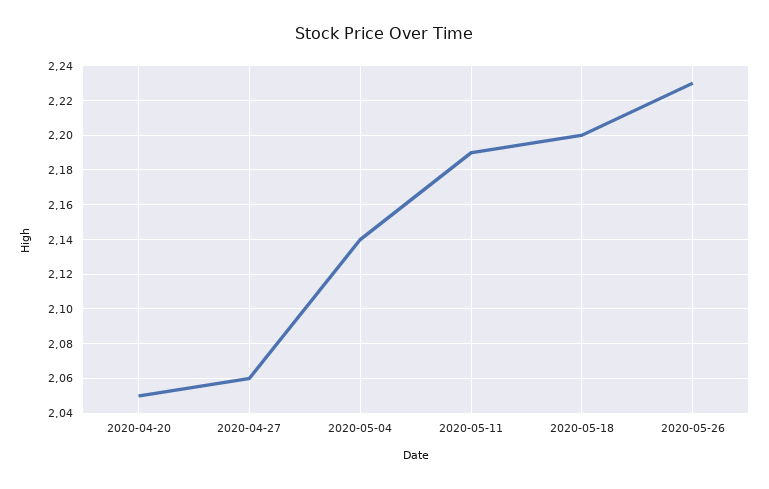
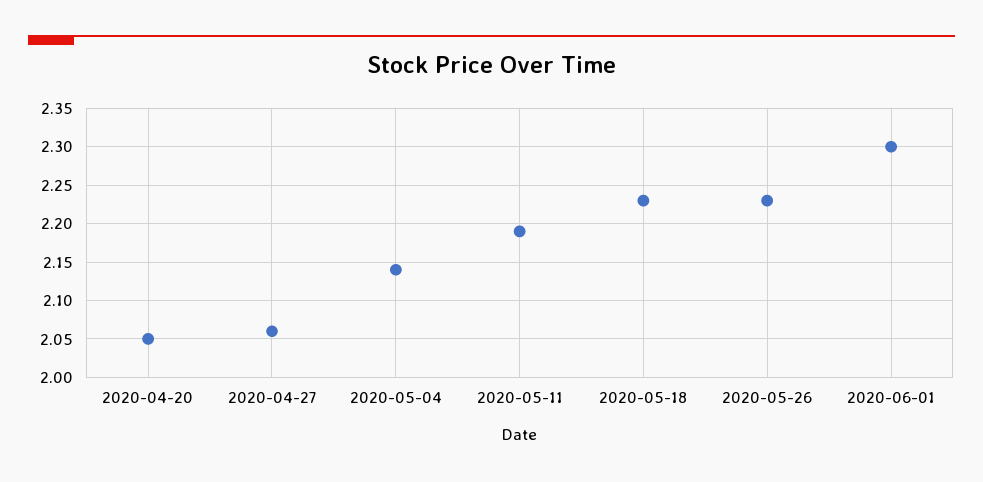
2020-05-18: 2.2 -> 2.23
2020-06-01: none -> 2.3

